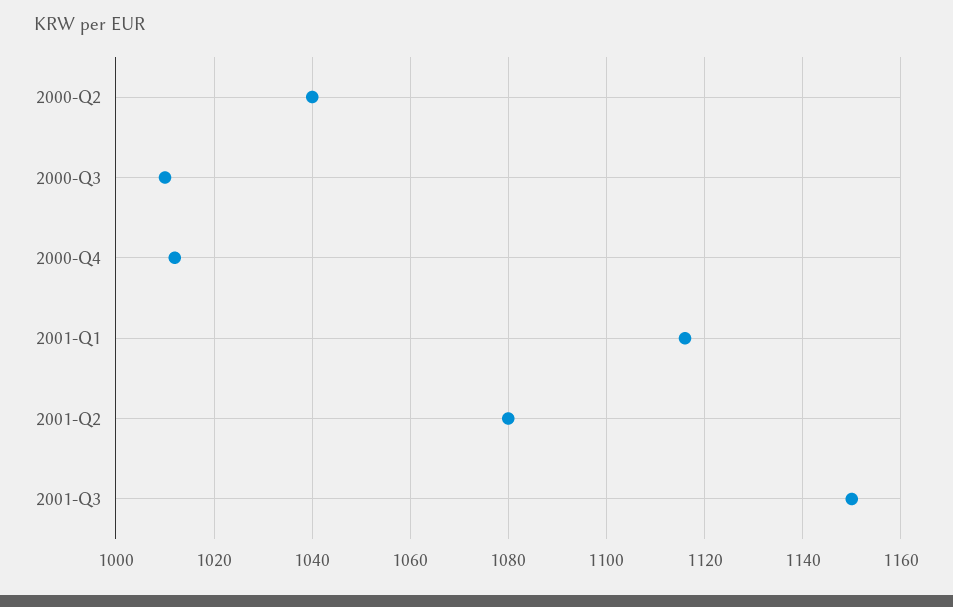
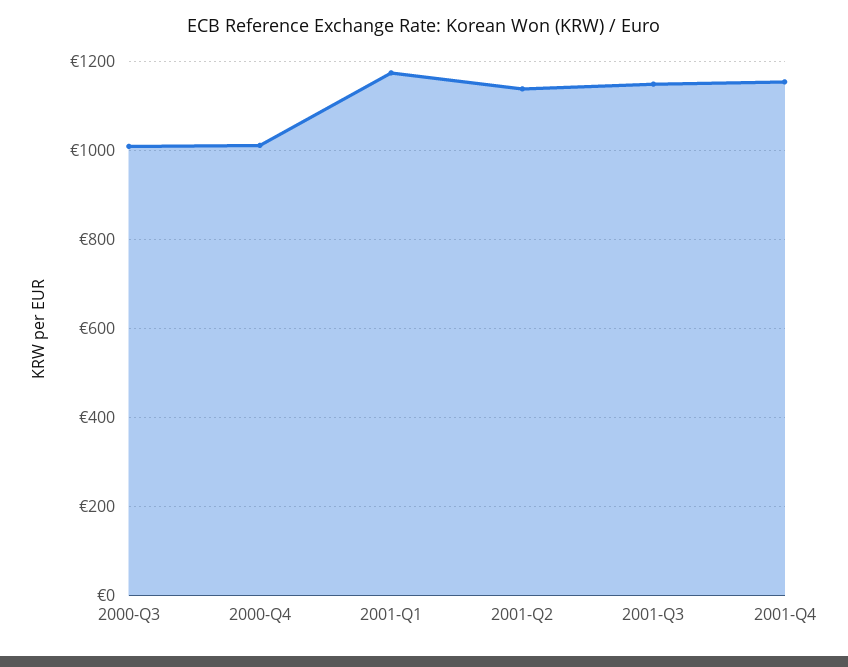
2000-Q2: 1040 -> none
2001-Q1: 1115 -> 1180
2001-Q2: 1080 -> 1140
2001-Q4: none -> 1160

